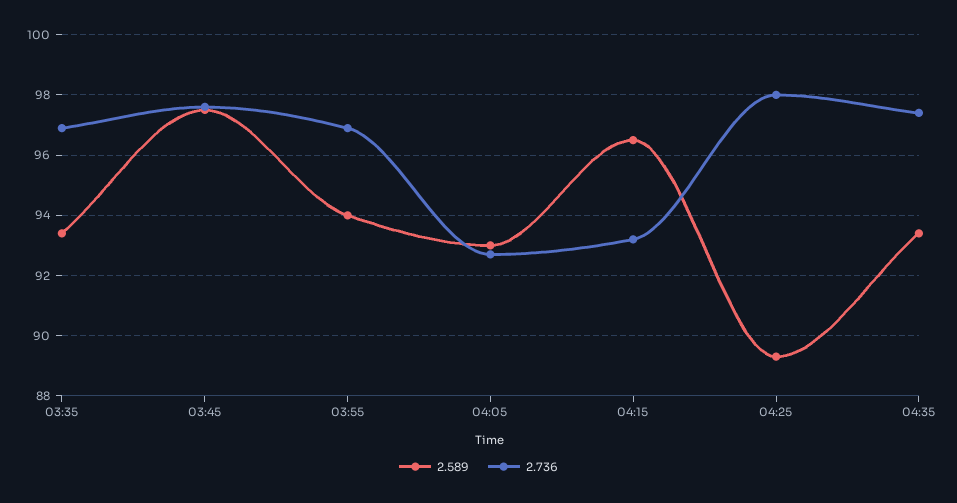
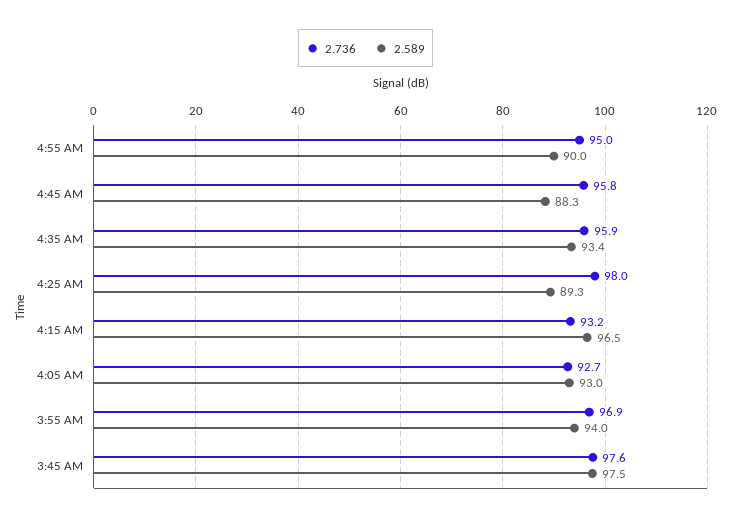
2.589, 03:35: 93.5 -> none
2.736, 03:35: 97 -> none
2.736, 04:35: 97.5 -> 95.9
2.736, 4:55 AM: none -> 95
2.589, 4:55 AM: none -> 90
2.736, 4:45 AM: none -> 95.8
2.589, 4:45 AM: none -> 88.3

